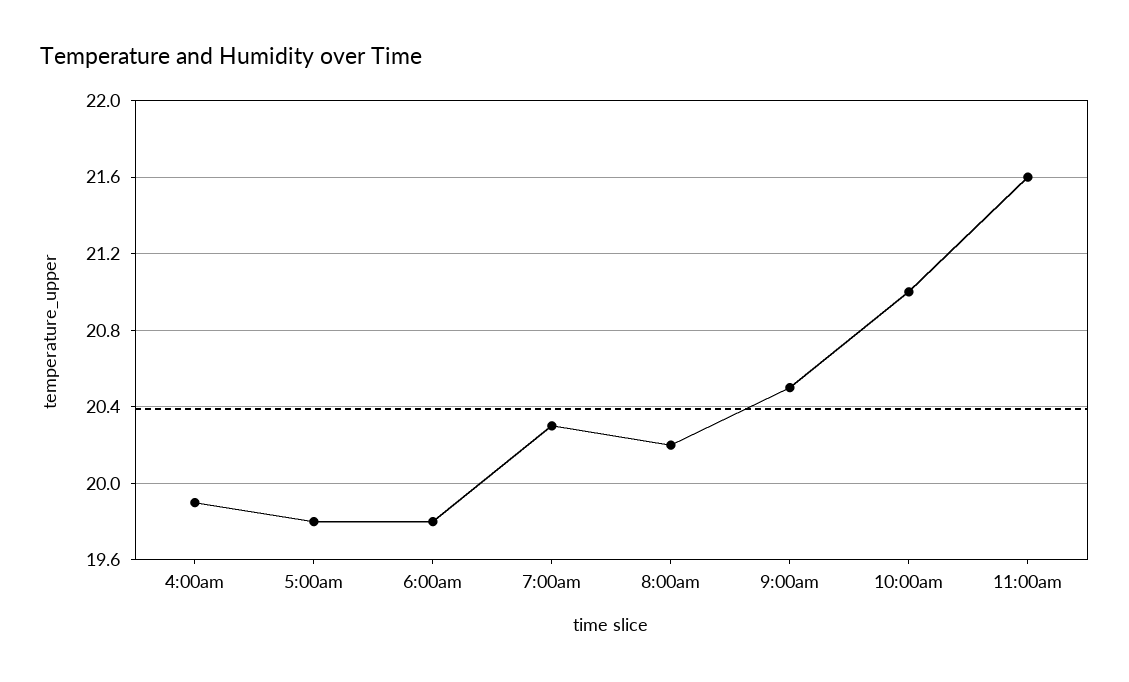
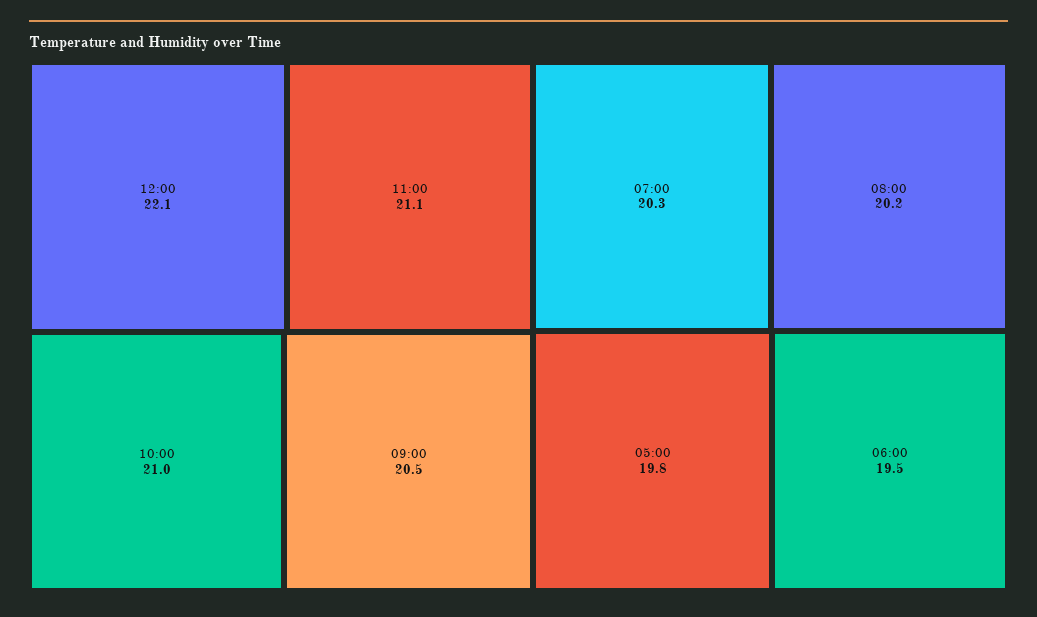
4:00am: 19.9 -> none
6:00am: 19.8 -> 19.5
11:00am: 21.6 -> 21.1
12:00: none -> 22.1

